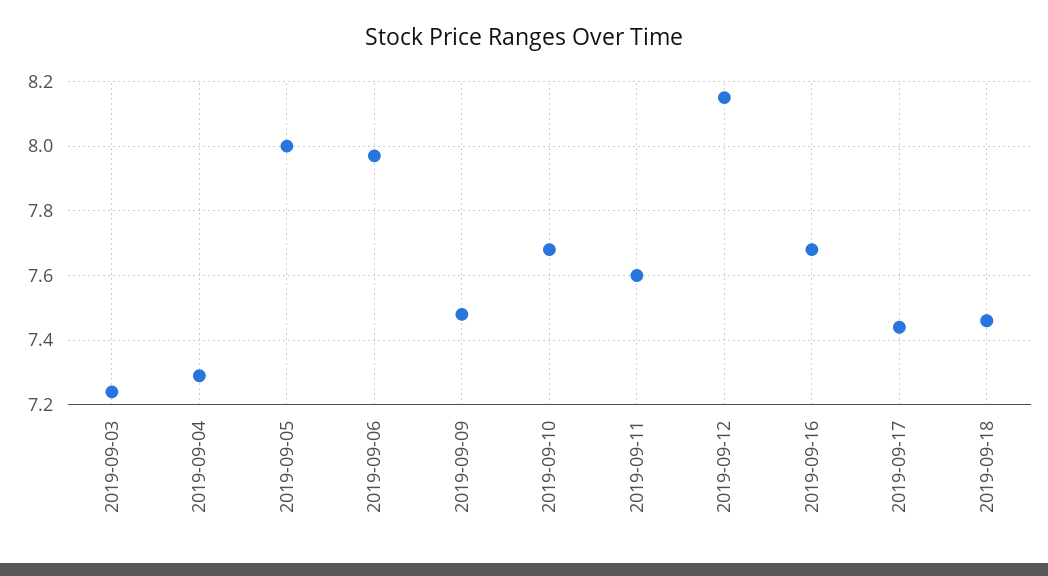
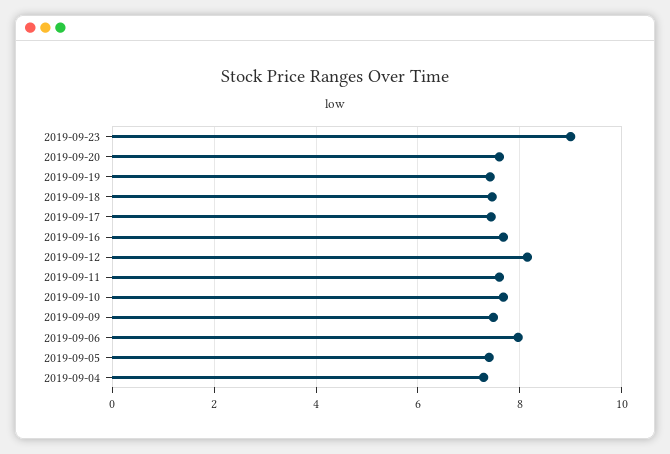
2019-09-03: 7.25 -> none
2019-09-05: 8 -> 7.4
2019-09-23: none -> 9
2019-09-20: none -> 7.6
2019-09-19: none -> 7.4

